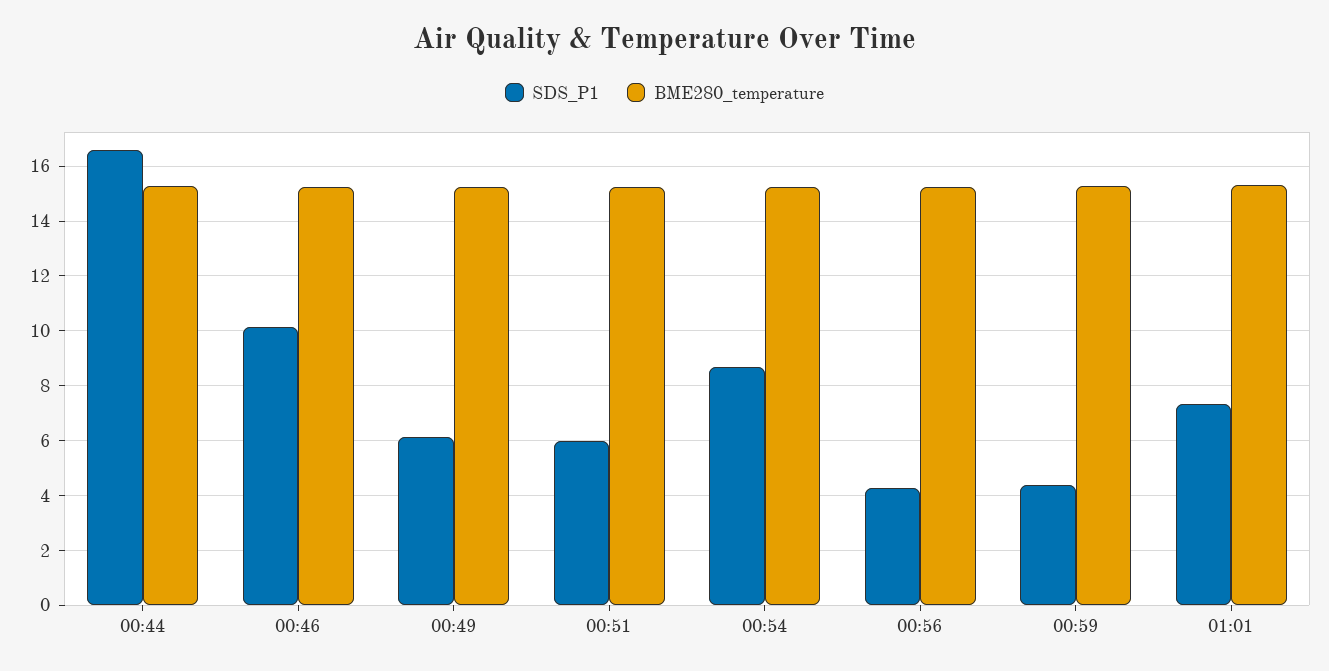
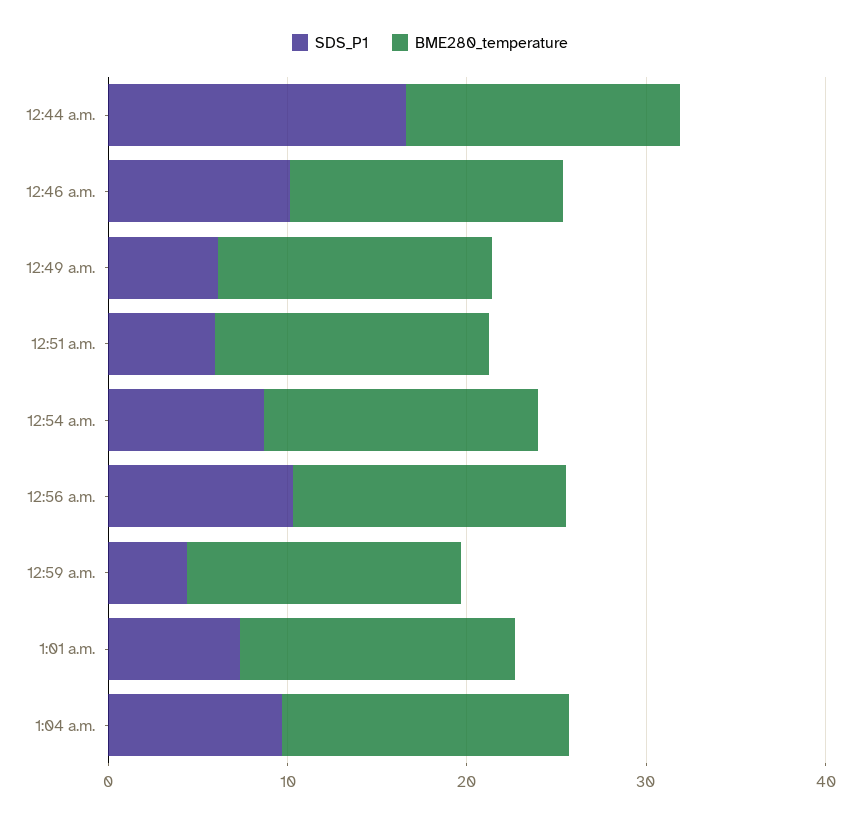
SDS_P1, 00:56: 4.25 -> 10
SDS_P1, 1:04 a.m.: none -> 10
BME280_temperature, 1:04 a.m.: none -> 16

